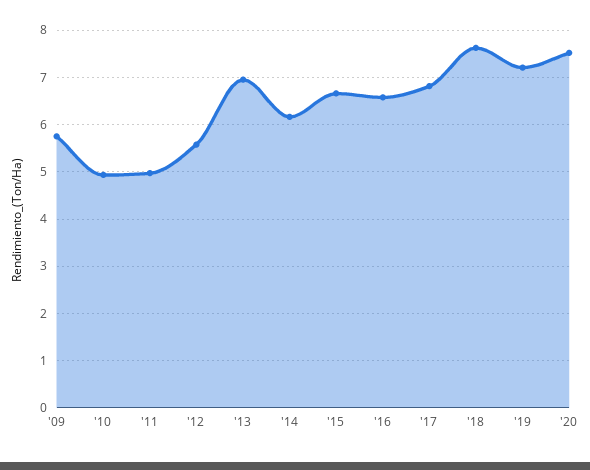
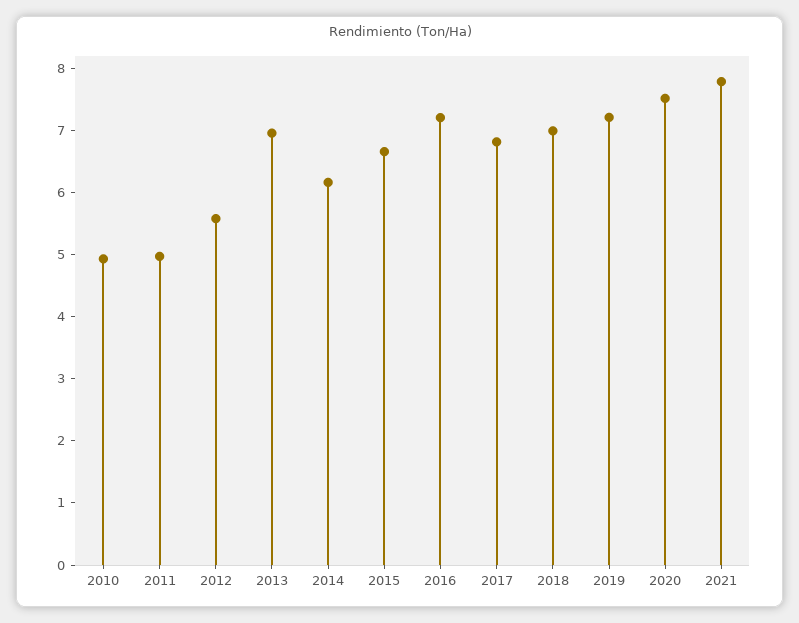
'09: 5.8 -> none
'16: 6.6 -> 7.2
'18: 7.6 -> 7
2021: none -> 7.8

